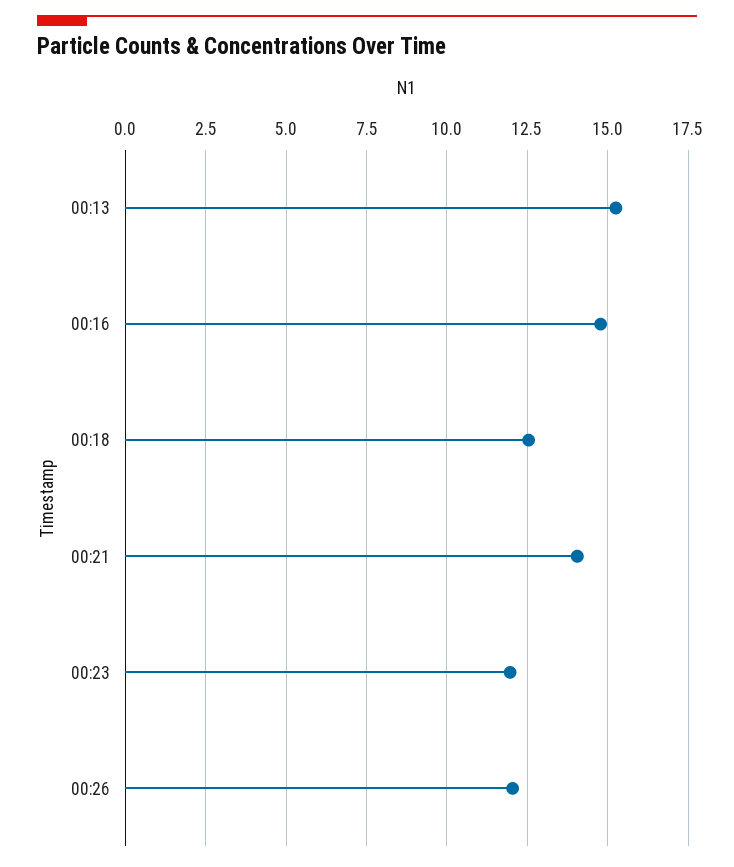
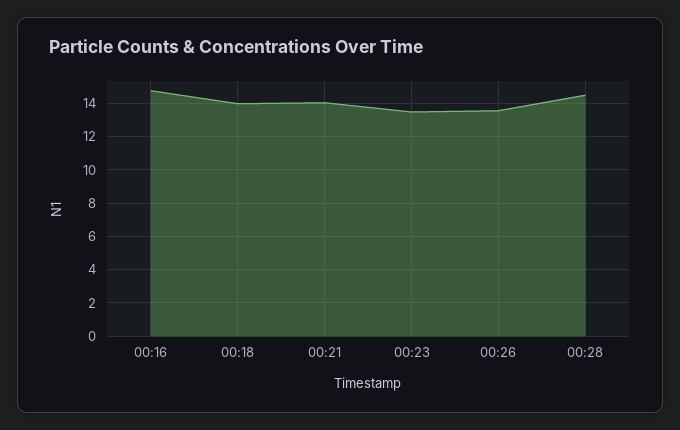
00:13: 15.25 -> none
00:18: 12.5 -> 14
00:23: 12 -> 13.5
00:26: 12 -> 13.5
00:28: none -> 14.5

